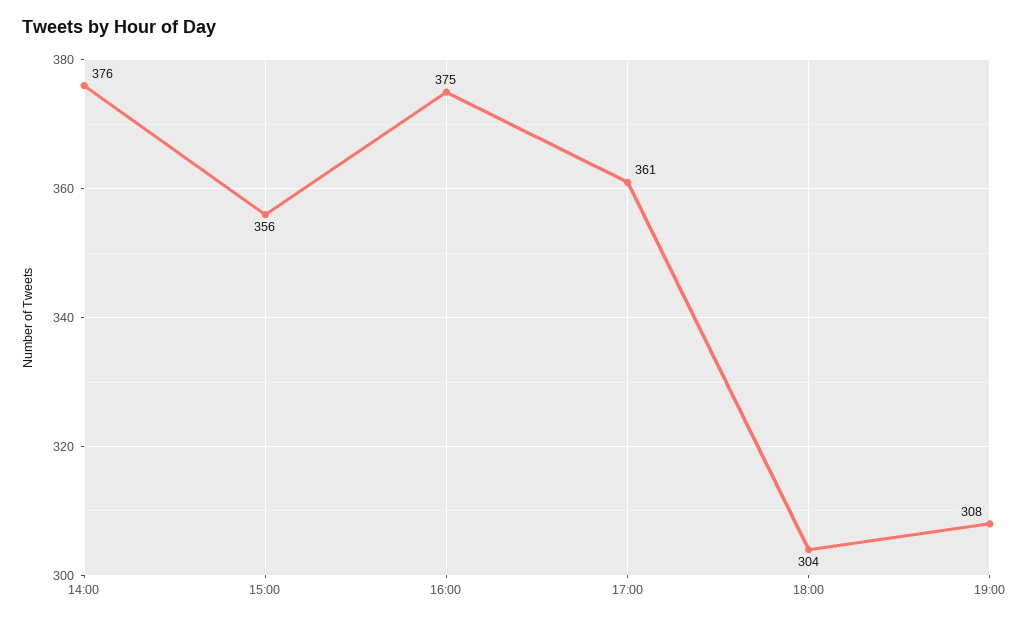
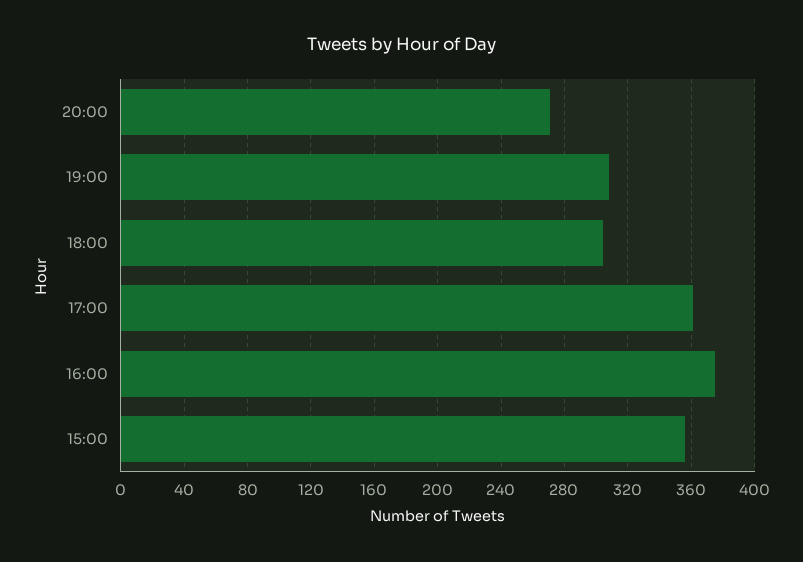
14:00: 376 -> none
20:00: none -> 270

